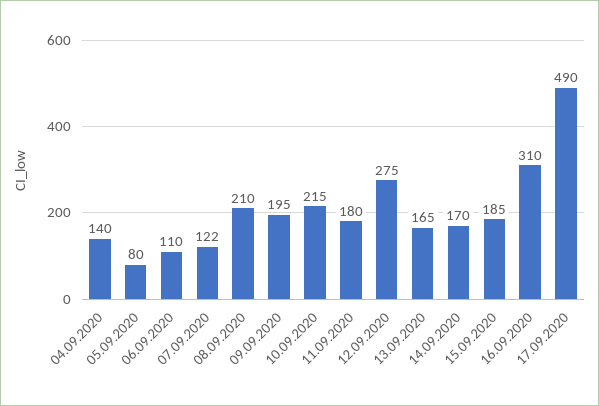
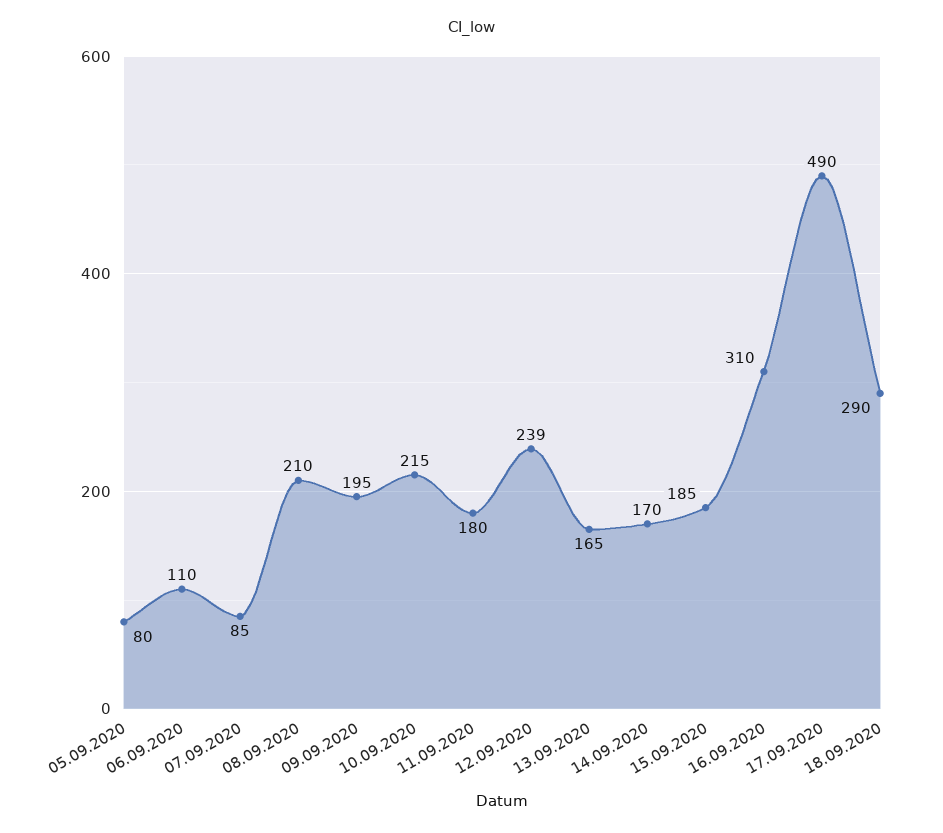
04.09.2020: 140 -> none
07.09.2020: 122 -> 85
12.09.2020: 275 -> 239
18.09.2020: none -> 290

